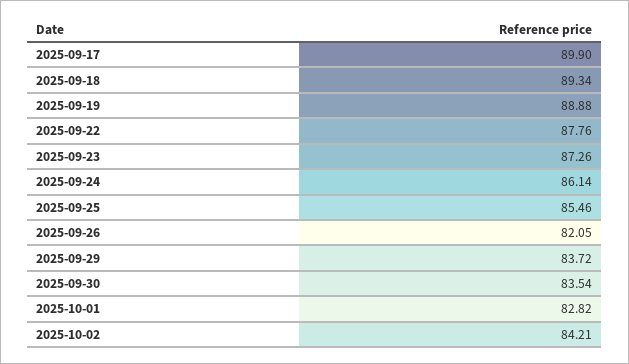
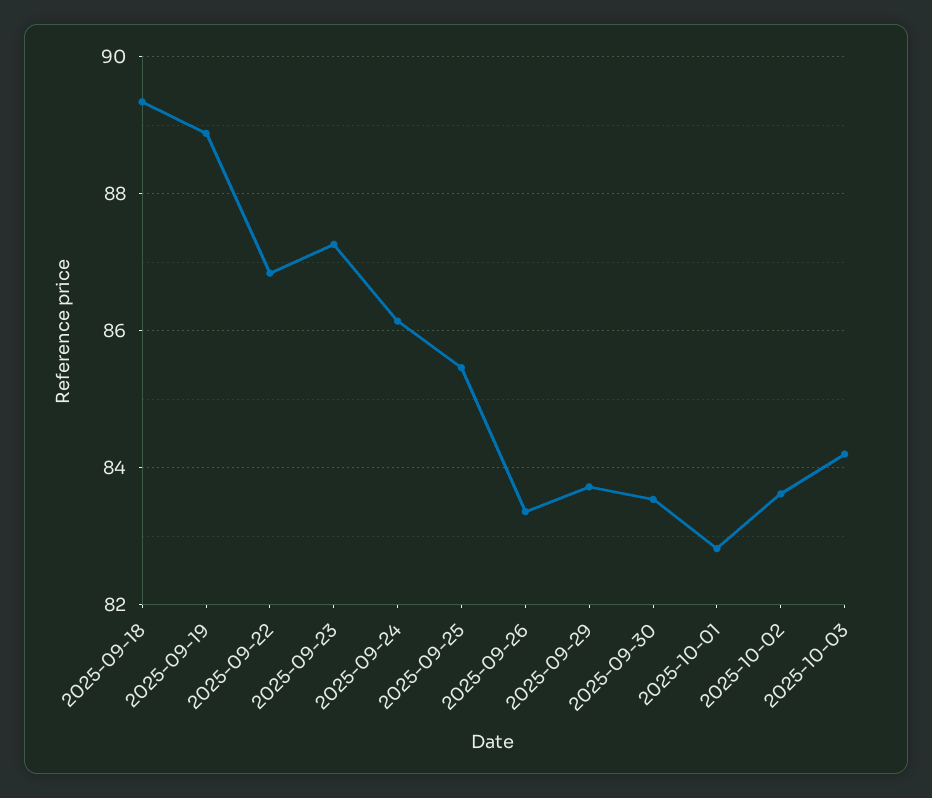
2025-09-17: 89.9 -> none
2025-09-22: 87.76 -> 86.8
2025-09-26: 82.05 -> 83.4
2025-10-02: 84.21 -> 83.6
2025-10-03: none -> 84.2

